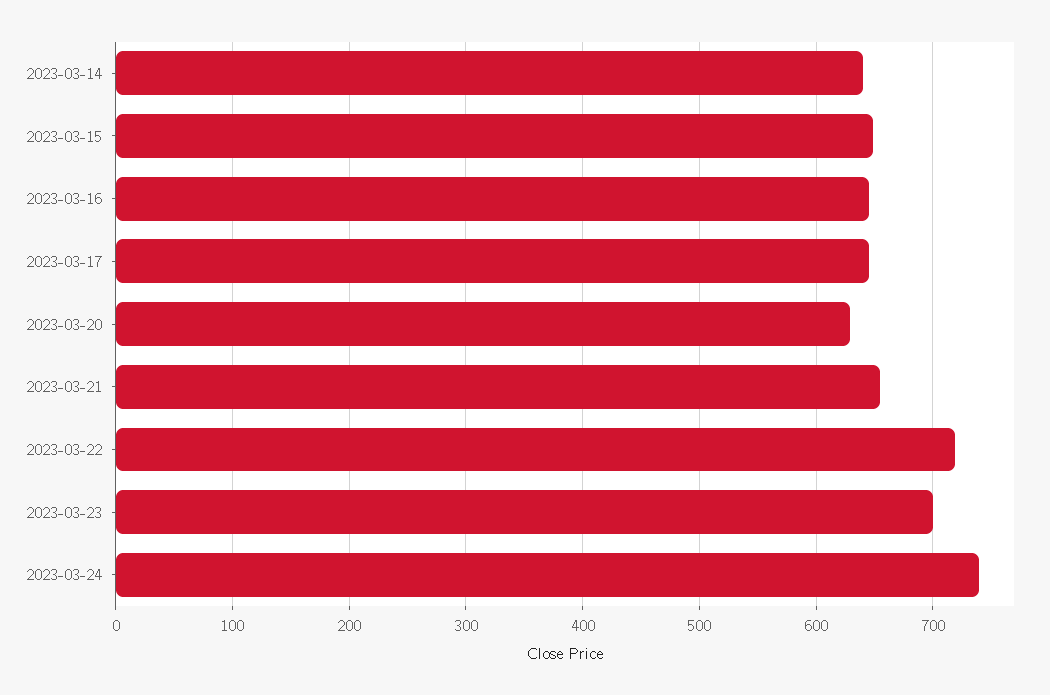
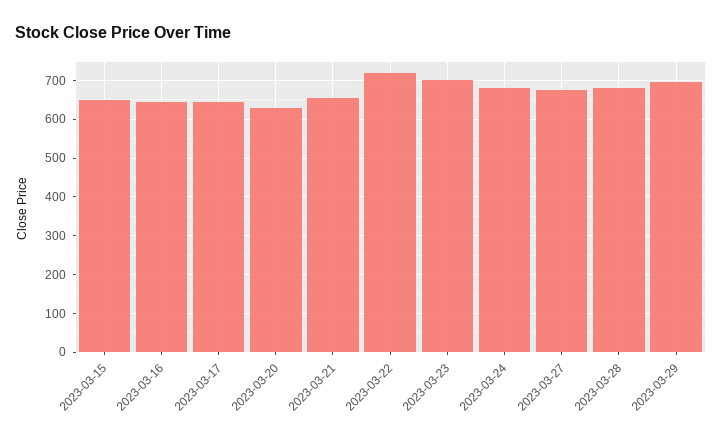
2023-03-14: 640 -> none
2023-03-24: 740 -> 680
2023-03-27: none -> 680
2023-03-28: none -> 680
2023-03-29: none -> 700

